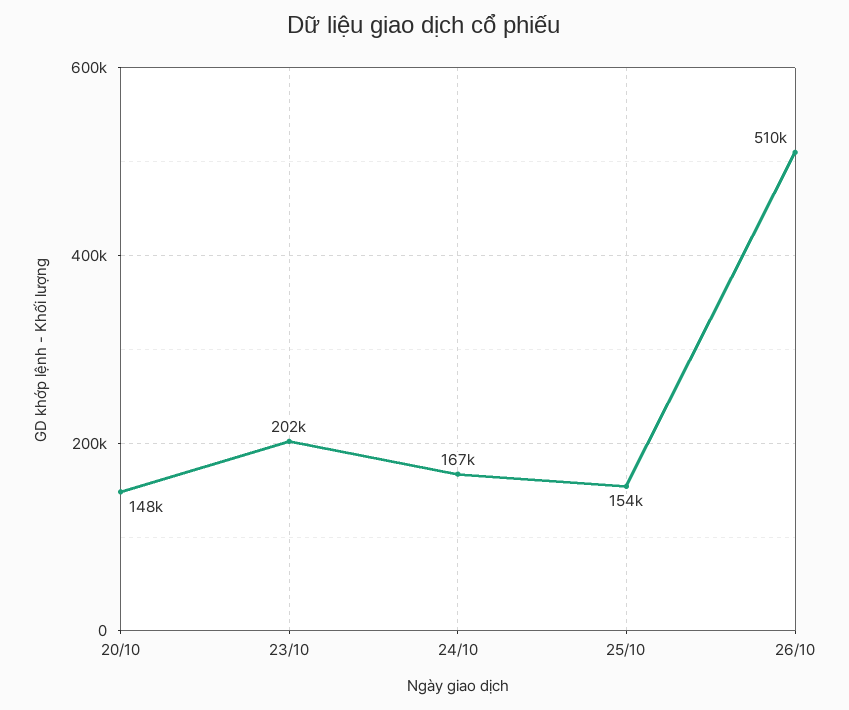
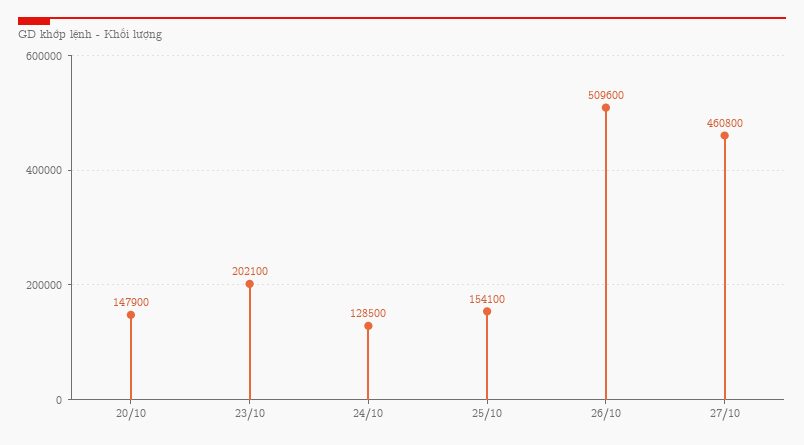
24/10: 167000 -> 128500
27/10: none -> 460800

